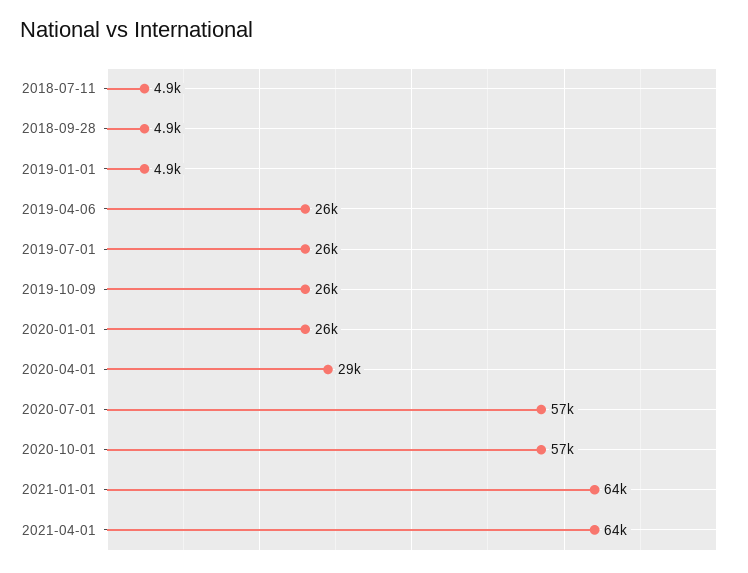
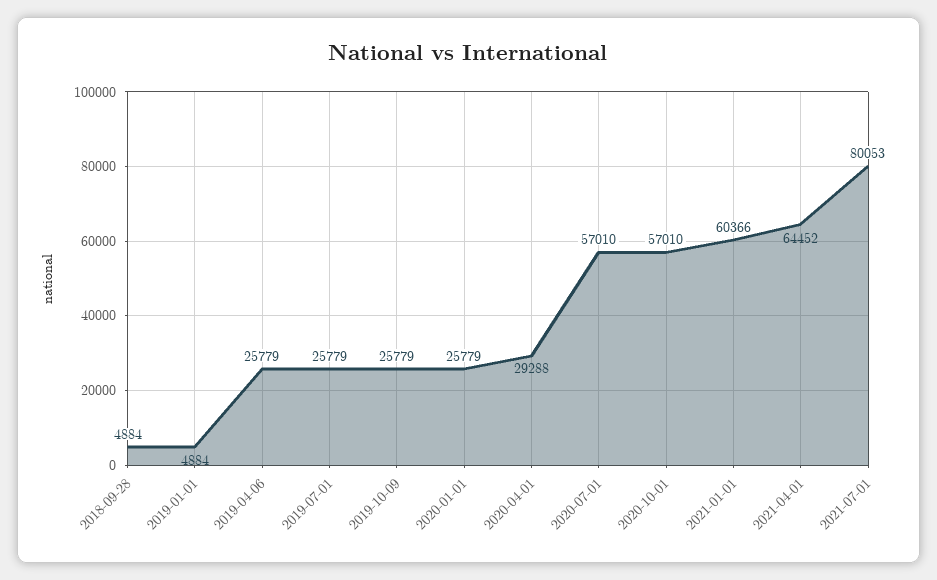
2018-07-11: 4900 -> none
2021-01-01: 64000 -> 60366
2021-07-01: none -> 80053

